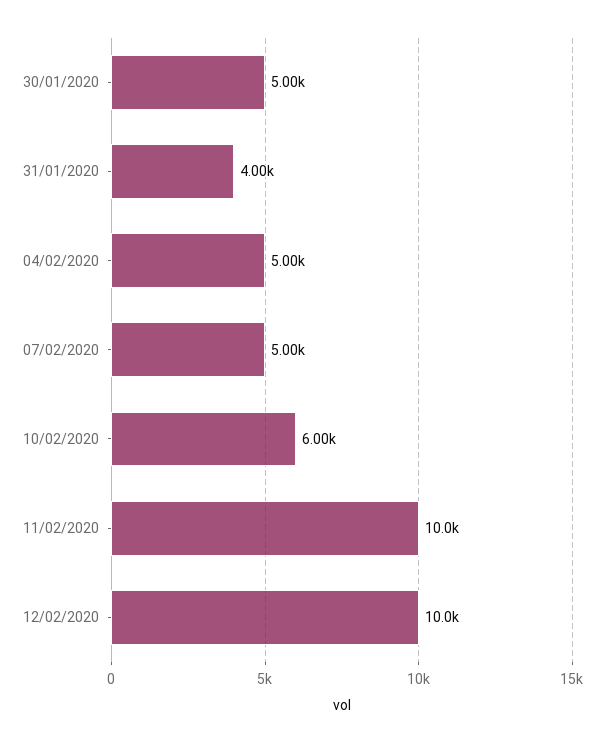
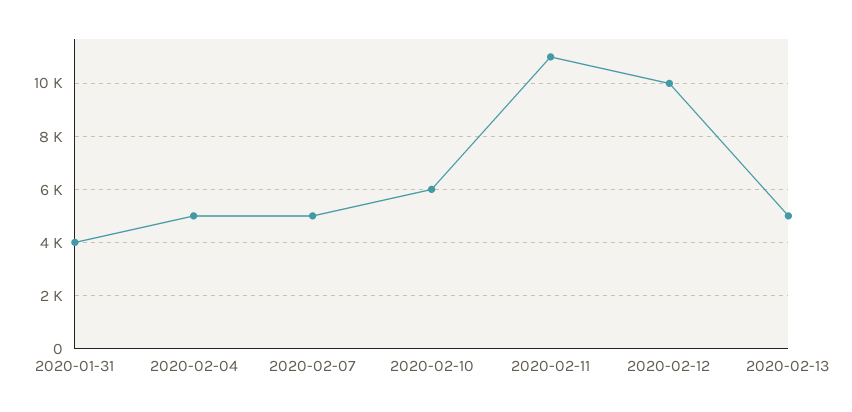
30/01/2020: 5000 -> none
11/02/2020: 10000 -> 11000
2020-02-13: none -> 5000

